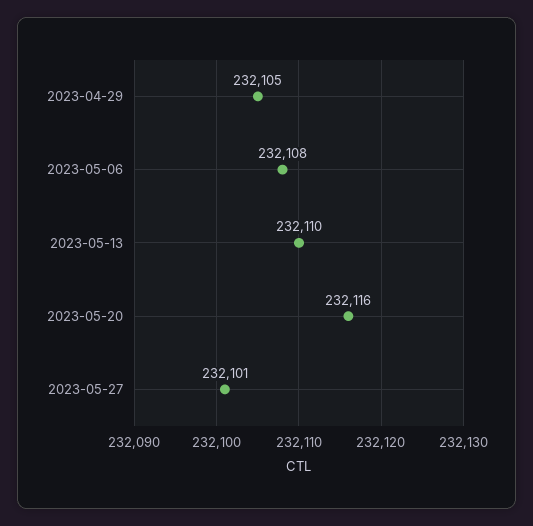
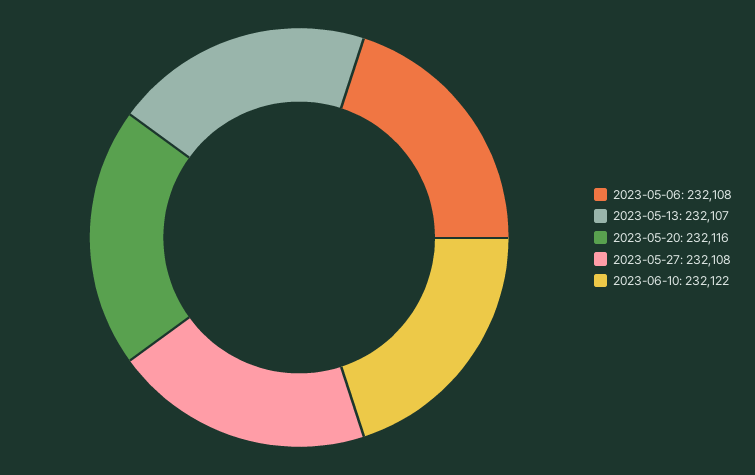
2023-04-29: 232105 -> none
2023-05-13: 232110 -> 232107
2023-05-27: 232101 -> 232108
2023-06-10: none -> 232122

